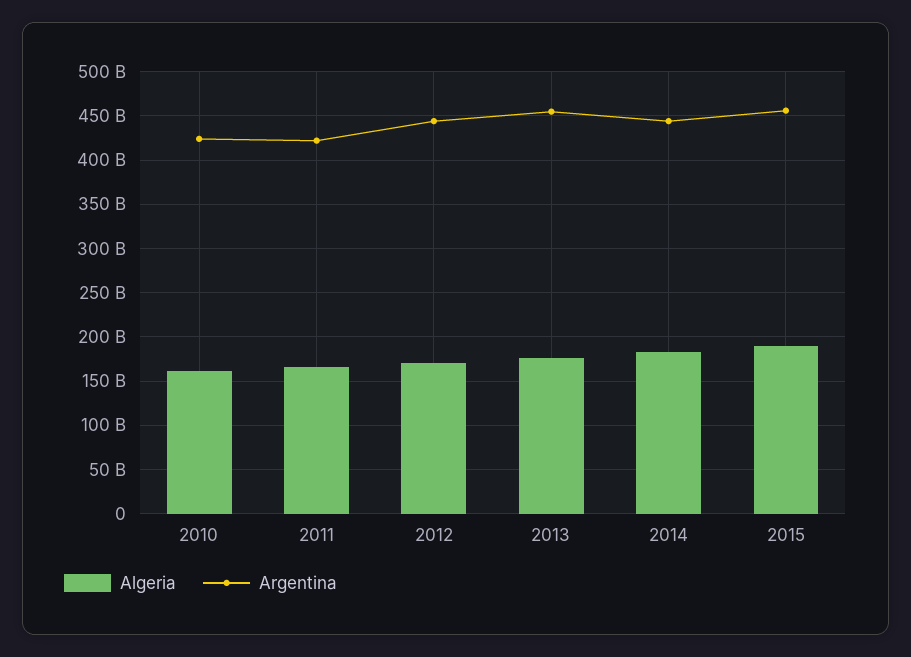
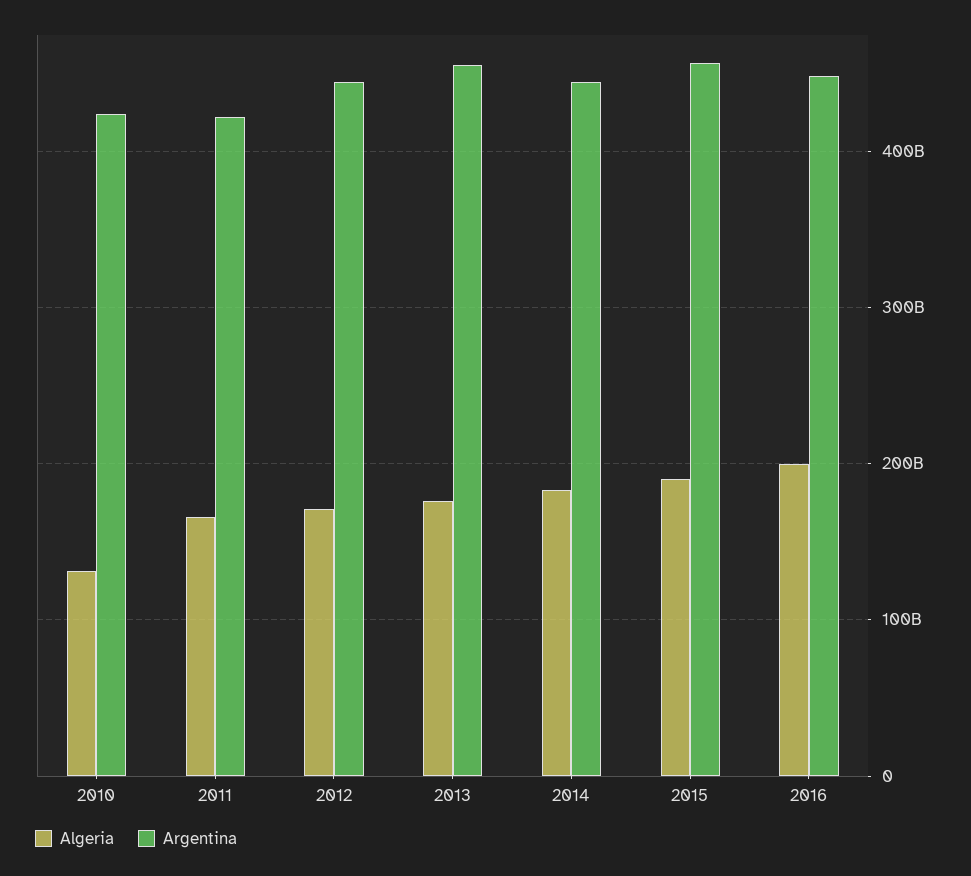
Algeria, 2010: 160000000000 -> 130000000000
Algeria, 2016: none -> 200000000000
Argentina, 2016: none -> 450000000000

